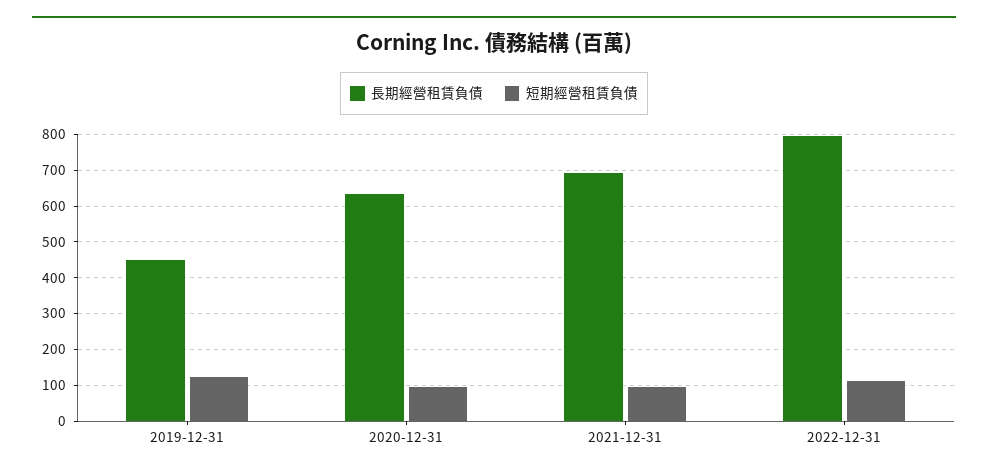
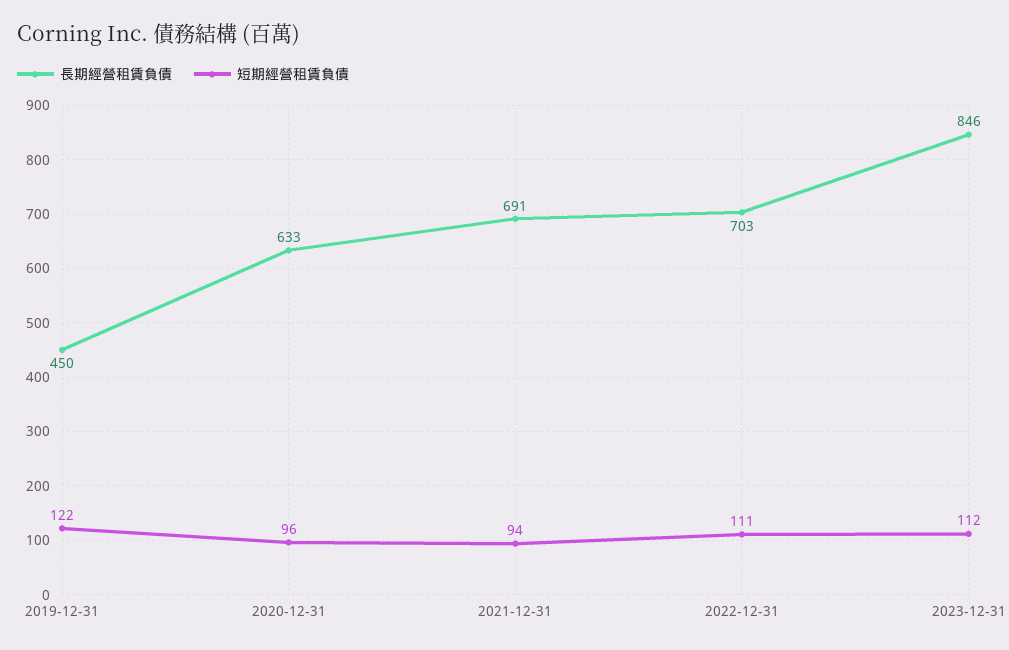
長期經營租賃負債, 2022-12-31: 800 -> 703
長期經營租賃負債, 2023-12-31: none -> 846
短期經營租賃負債, 2023-12-31: none -> 112

